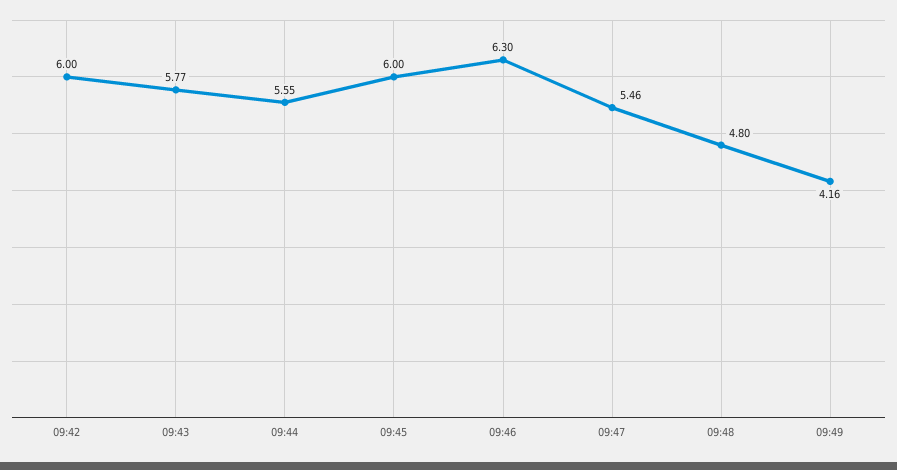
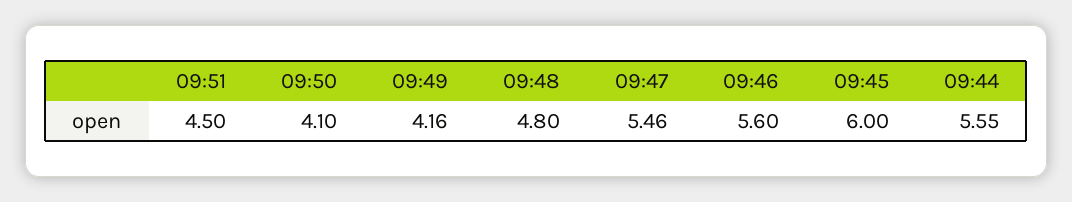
09:42: 6 -> none
09:43: 5.77 -> none
09:46: 6.3 -> 5.6
09:51: none -> 4.5
09:50: none -> 4.1

